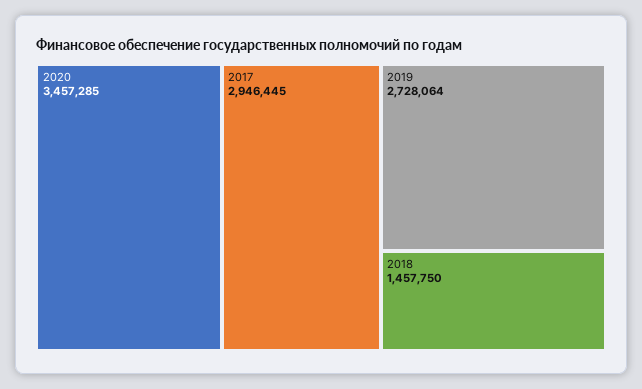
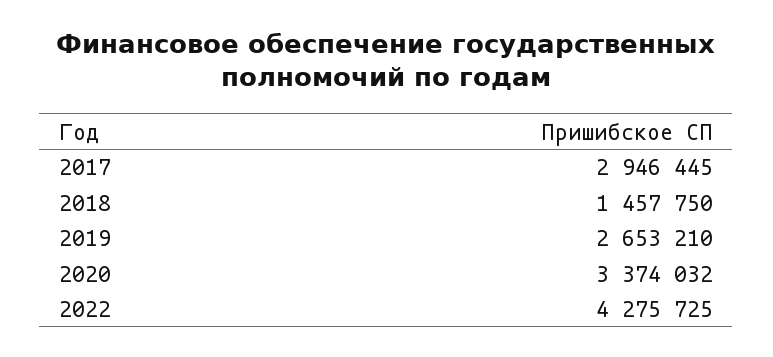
2020: 3457285 -> 3374032
2019: 2728064 -> 2653210
2022: none -> 4275725

